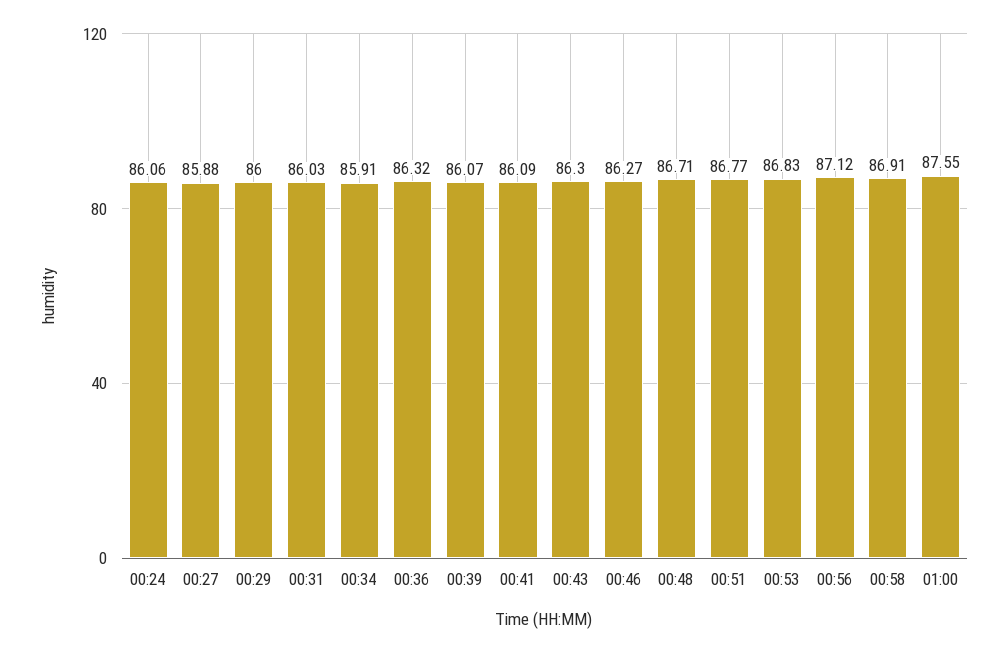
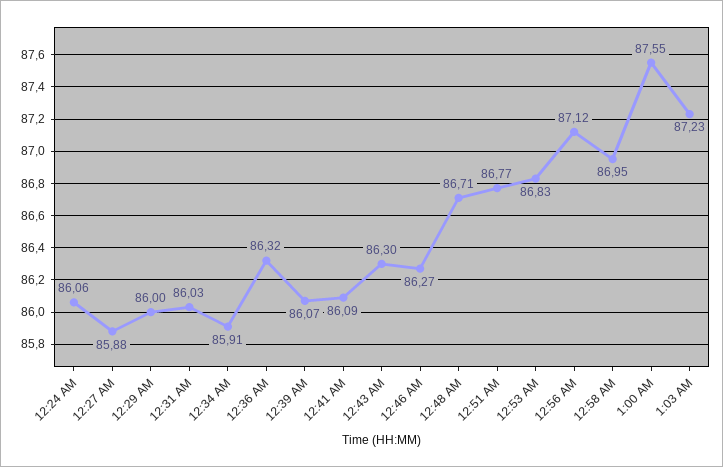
00:58: 86.91 -> 86.95
1:03 AM: none -> 87.23

